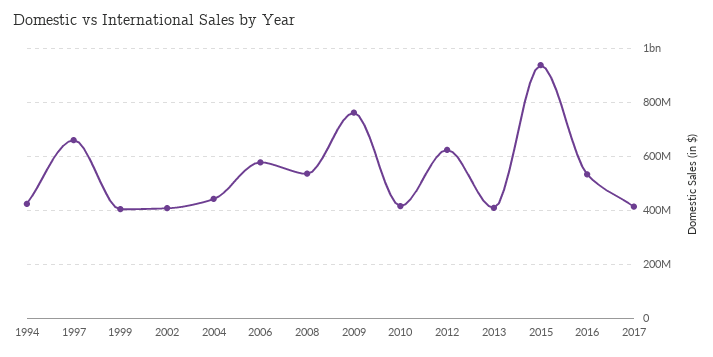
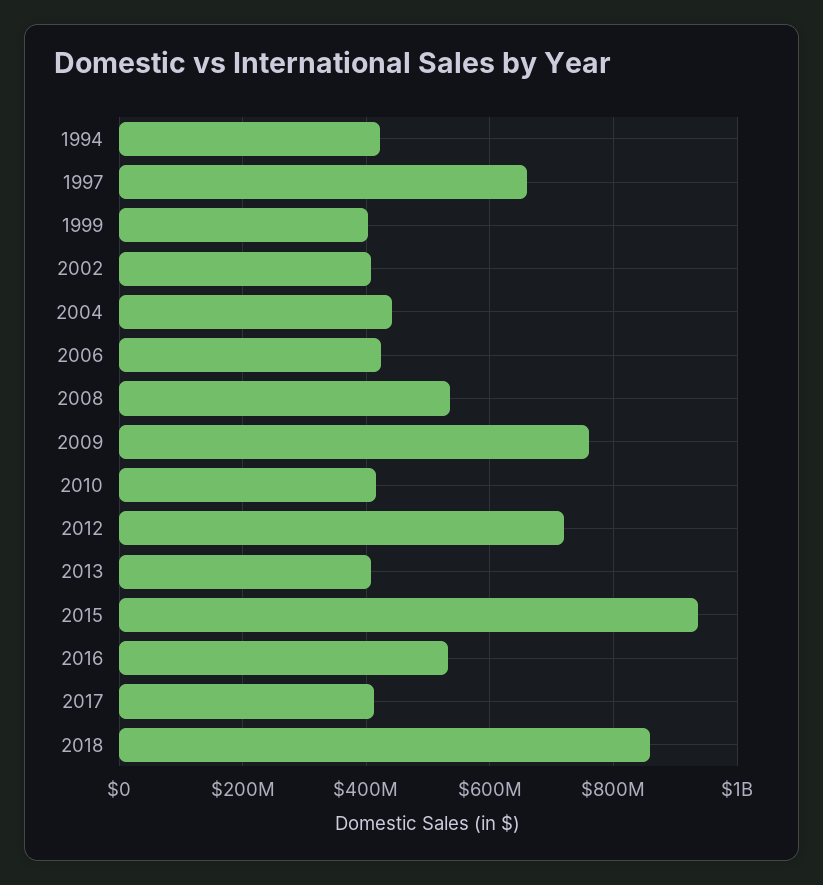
2006: 575000000 -> 420000000
2012: 625000000 -> 720000000
2018: none -> 860000000

